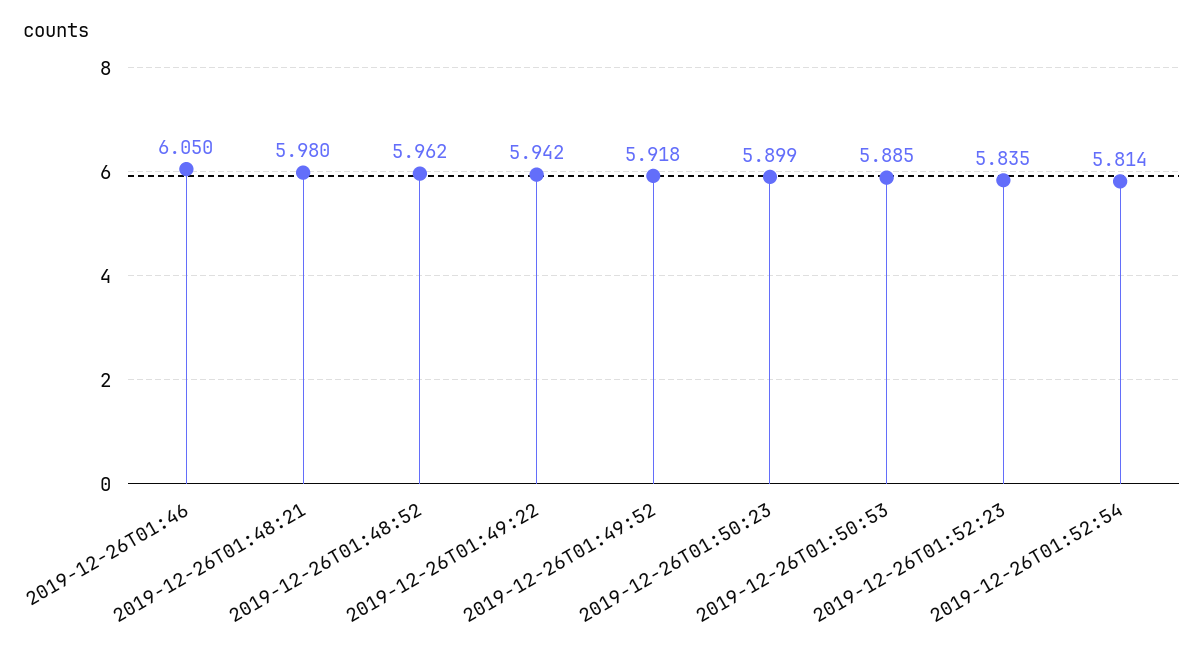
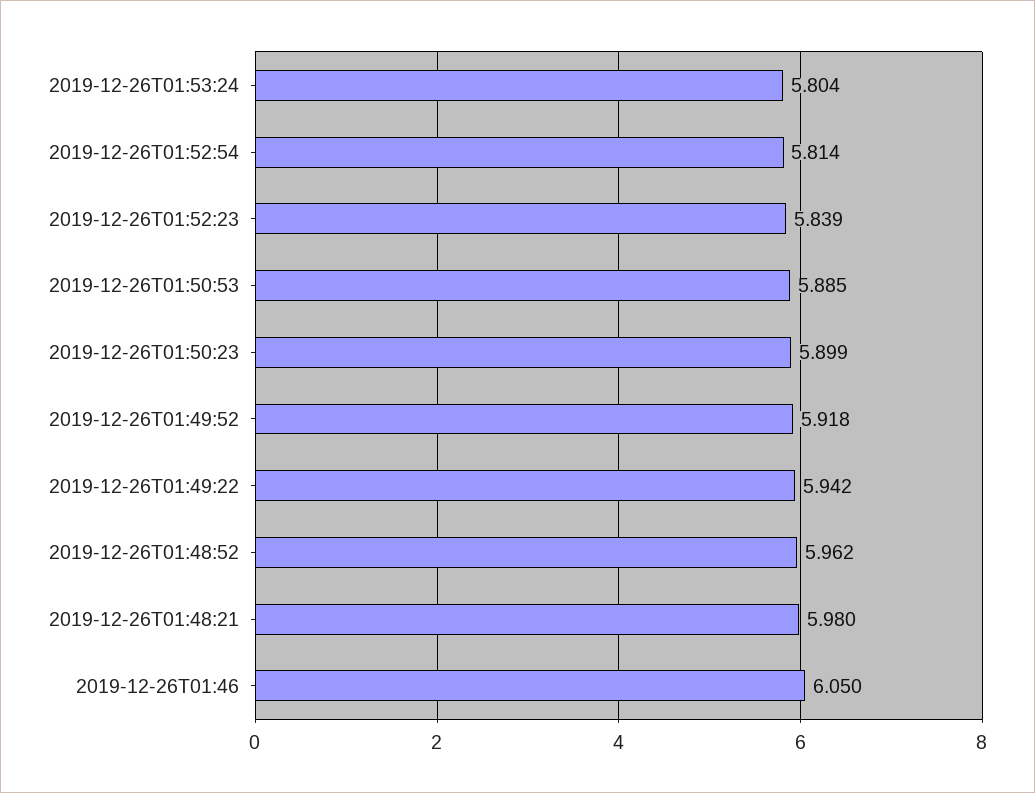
2019-12-26T01:52:23: 5.835 -> 5.839
2019-12-26T01:53:24: none -> 5.804

